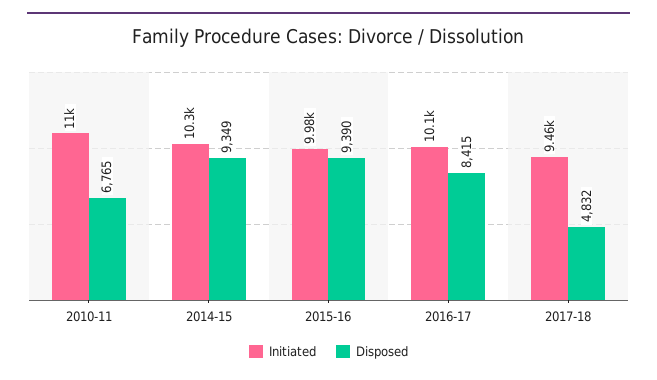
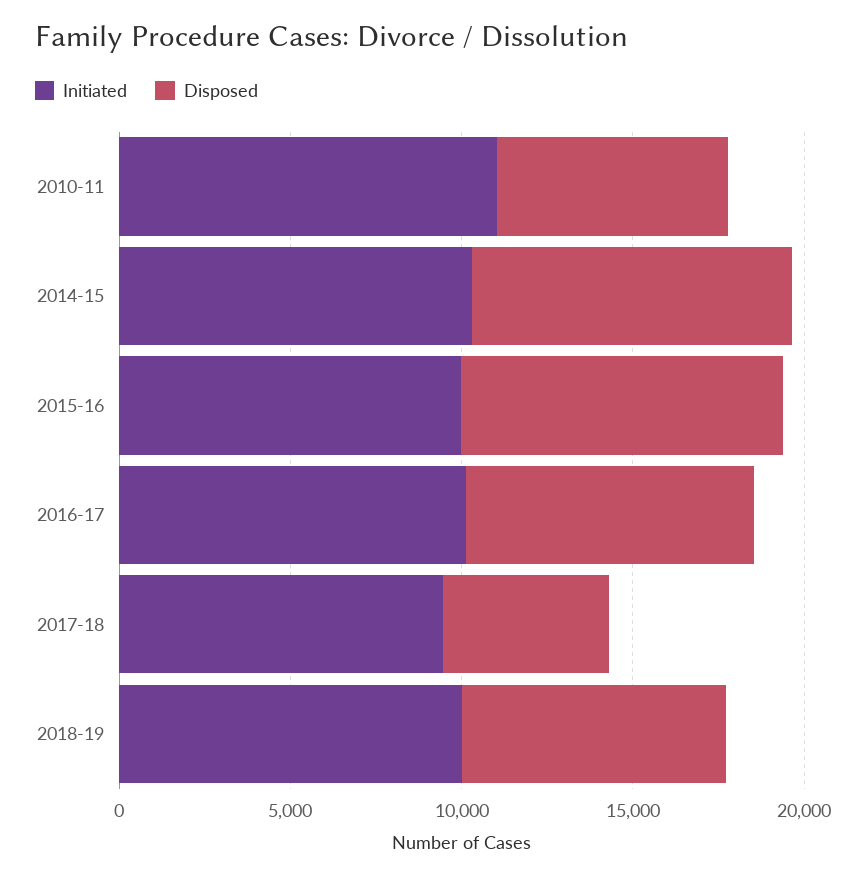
Initiated, 2018-19: none -> 10000
Disposed, 2018-19: none -> 8000

